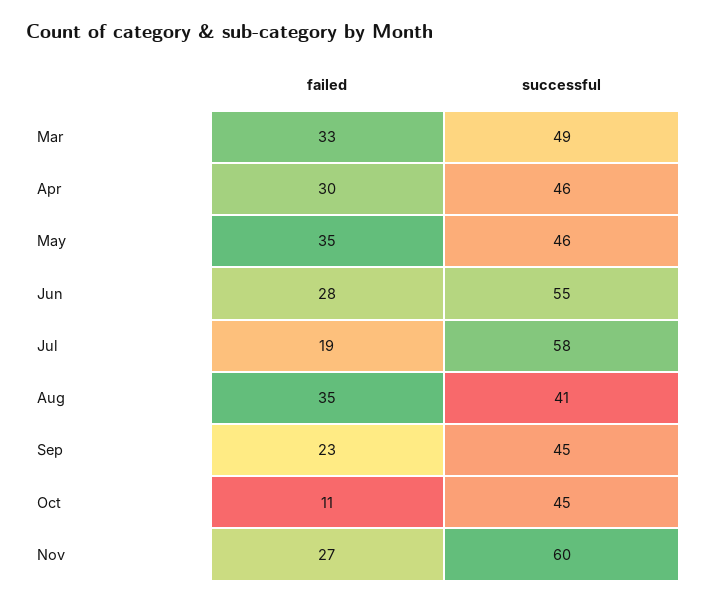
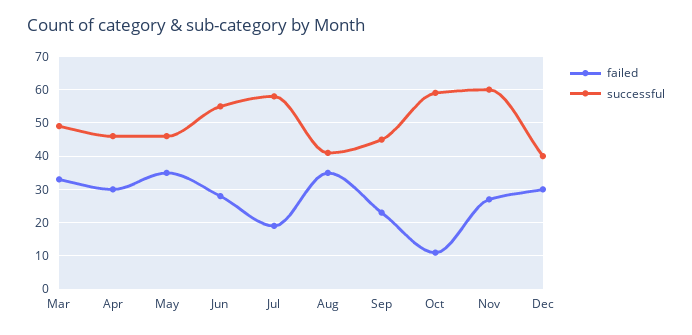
successful, Oct: 45 -> 60
failed, Dec: none -> 30
successful, Dec: none -> 40

